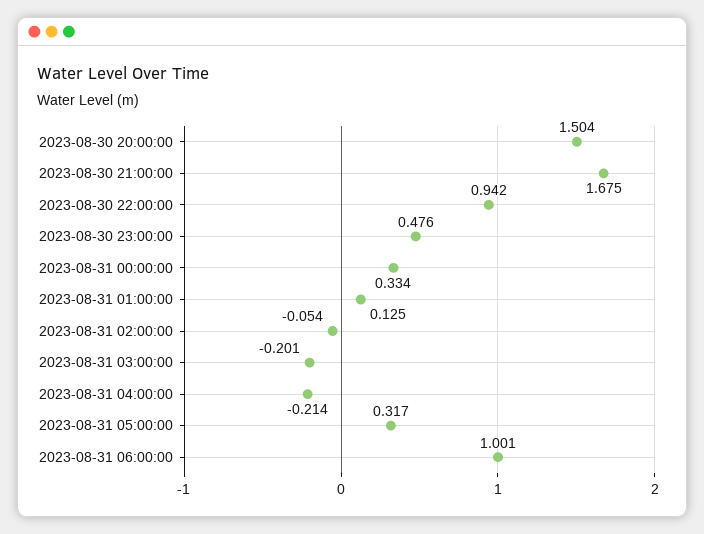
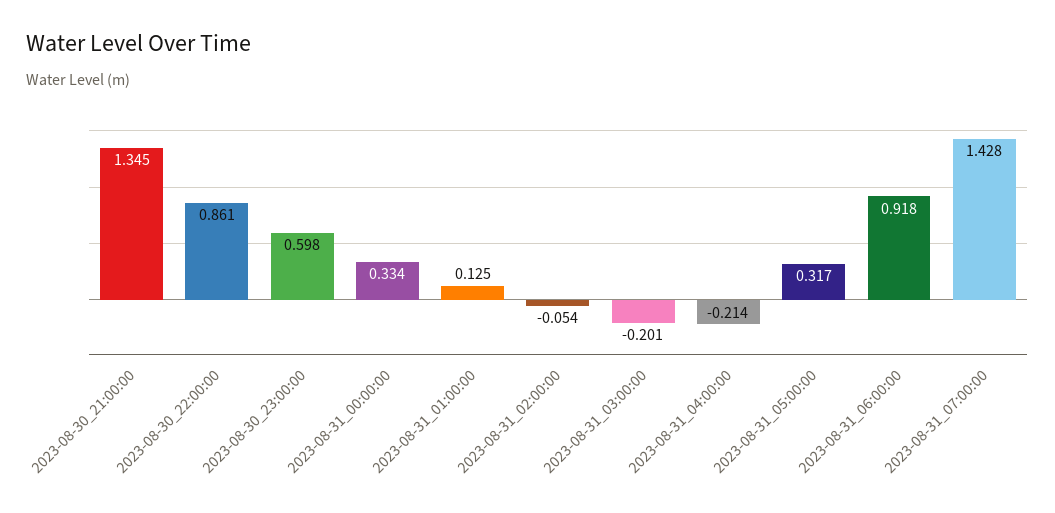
2023-08-30 20:00:00: 1.504 -> none
2023-08-30 21:00:00: 1.675 -> 1.345
2023-08-30 22:00:00: 0.942 -> 0.861
2023-08-30 23:00:00: 0.476 -> 0.598
2023-08-31 06:00:00: 1.001 -> 0.918
2023-08-31_07:00:00: none -> 1.428

